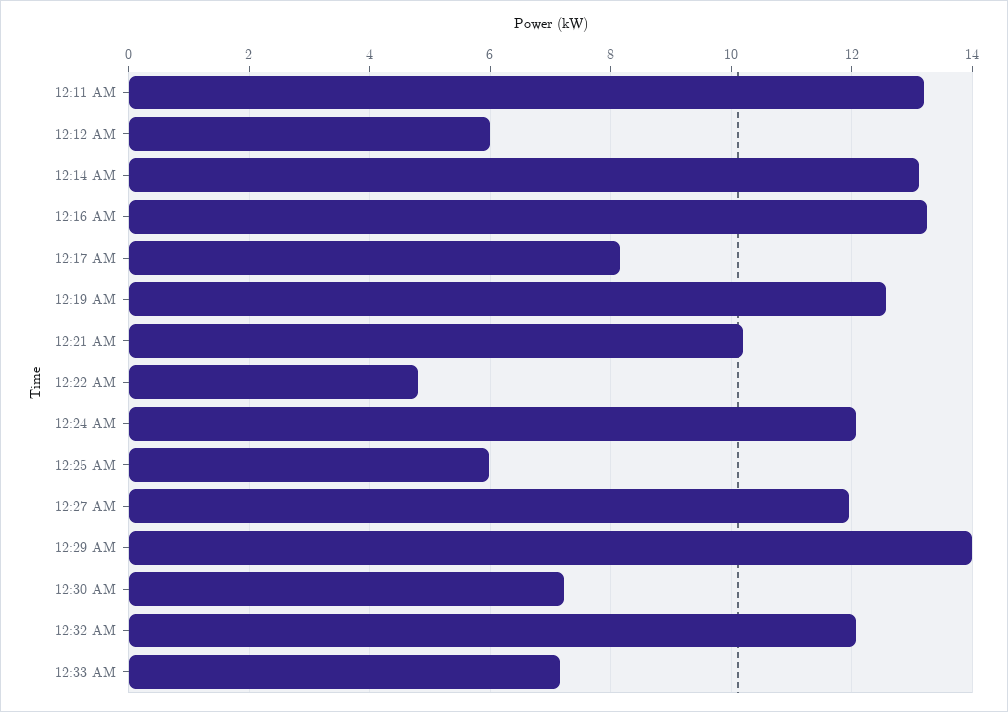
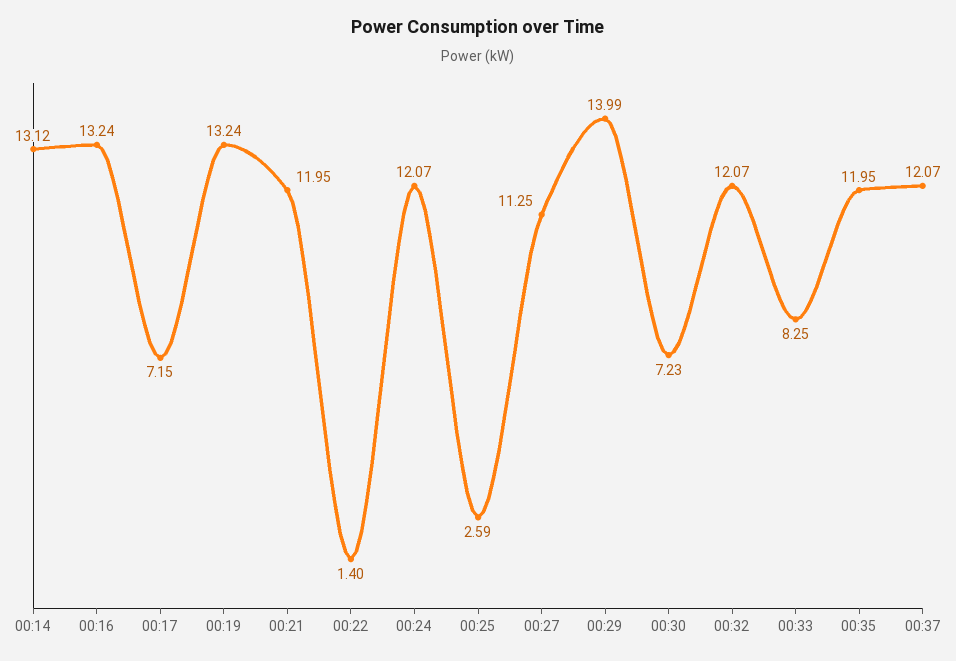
12:11 AM: 13.2 -> none
12:12 AM: 6 -> none
12:17 AM: 8.2 -> 7.15
12:19 AM: 12.6 -> 13.24
12:21 AM: 10.2 -> 11.95
12:22 AM: 4.8 -> 1.4
12:25 AM: 6 -> 2.59
12:27 AM: 12 -> 11.25
12:33 AM: 7.2 -> 8.25
00:35: none -> 11.95
00:37: none -> 12.07

